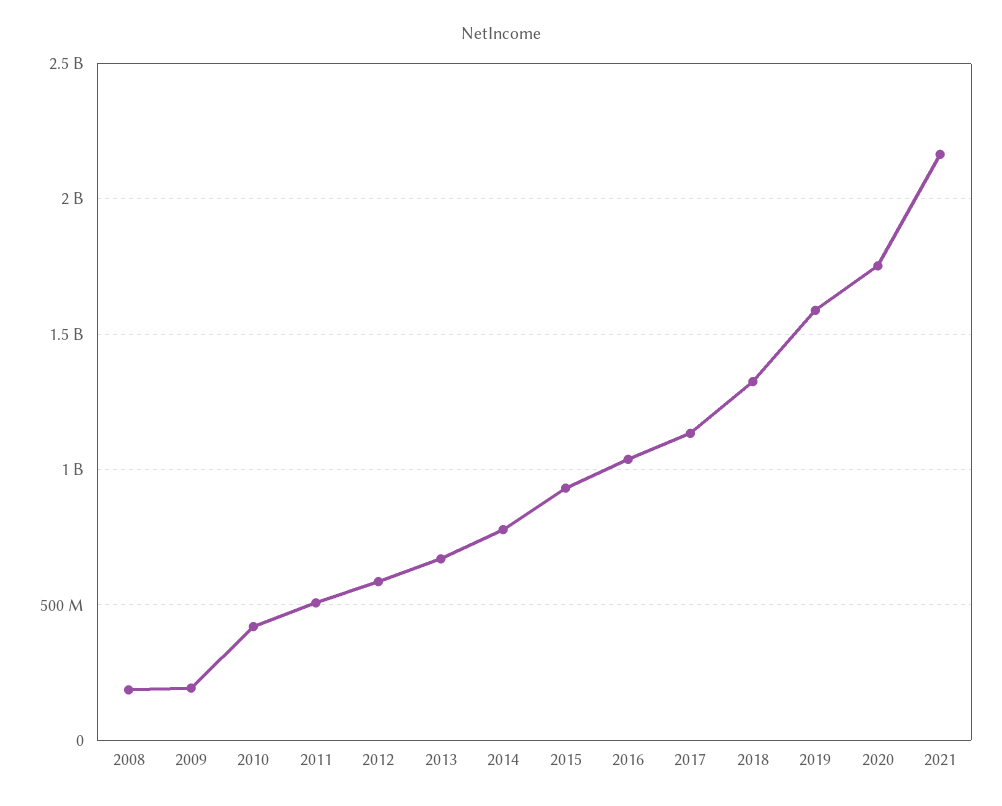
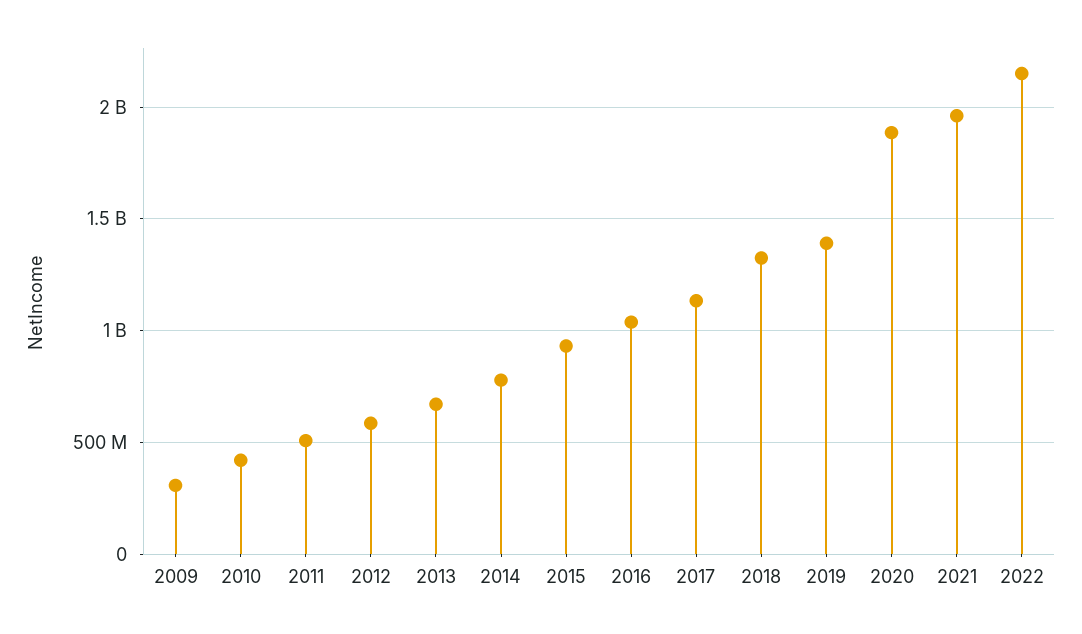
2008: 200000000 -> none
2009: 200000000 -> 300000000
2019: 1600000000 -> 1400000000
2020: 1750000000 -> 1900000000
2021: 2150000000 -> 1950000000
2022: none -> 2150000000

